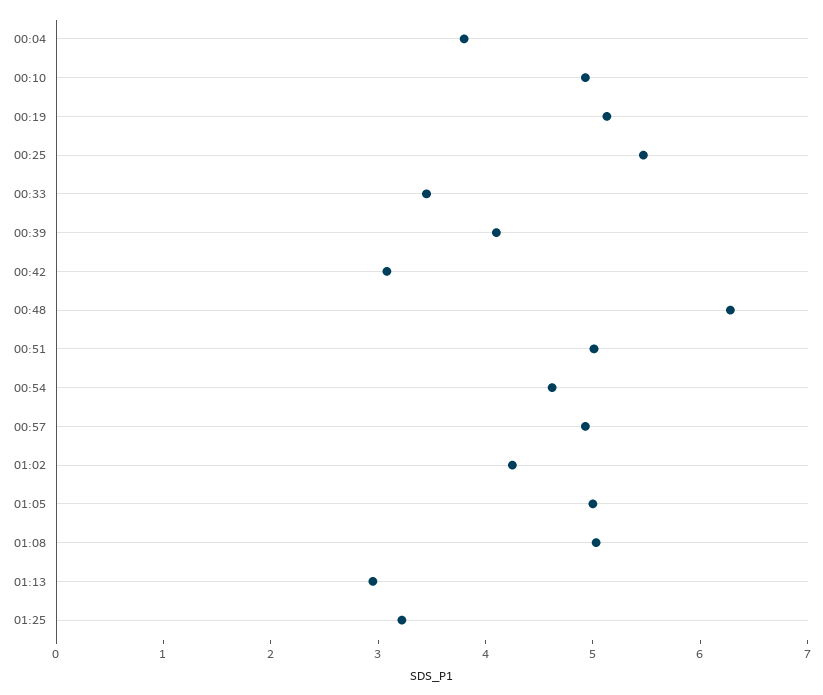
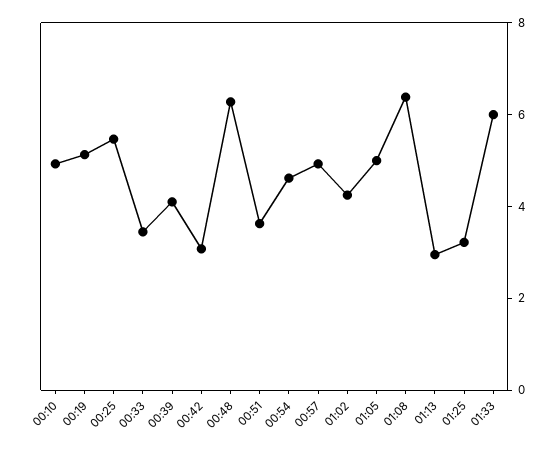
00:04: 3.8 -> none
00:51: 5 -> 3.5
01:08: 5 -> 6.5
01:33: none -> 6

